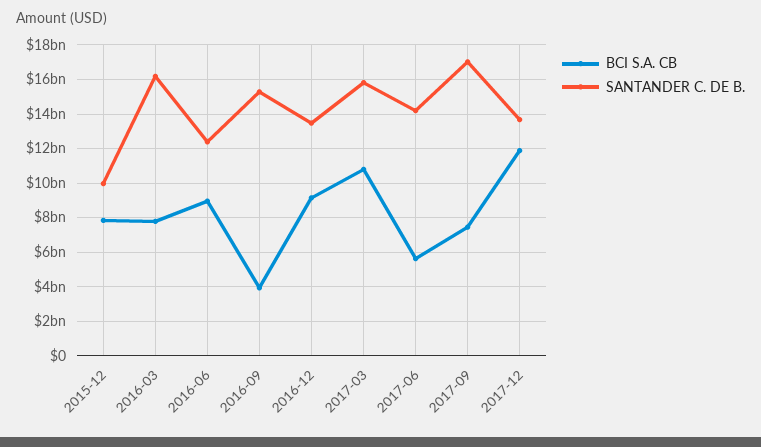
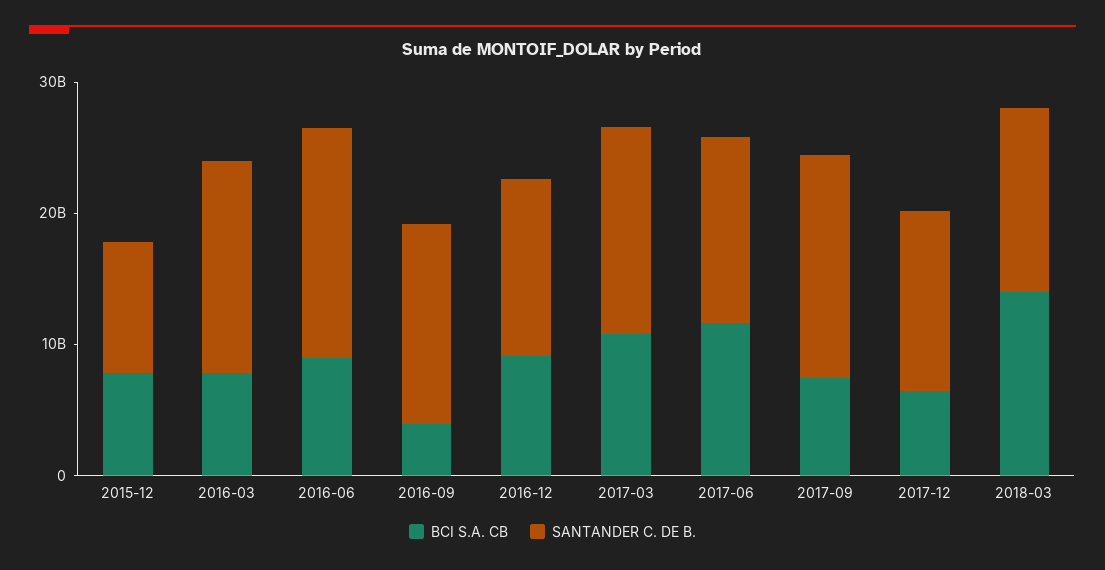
SANTANDER C. DE B., 2016-06: 12500000000 -> 18000000000
BCI S.A. CB, 2017-06: 5500000000 -> 12000000000
BCI S.A. CB, 2017-12: 12000000000 -> 6000000000
BCI S.A. CB, 2018-03: none -> 14000000000
SANTANDER C. DE B., 2018-03: none -> 14000000000

